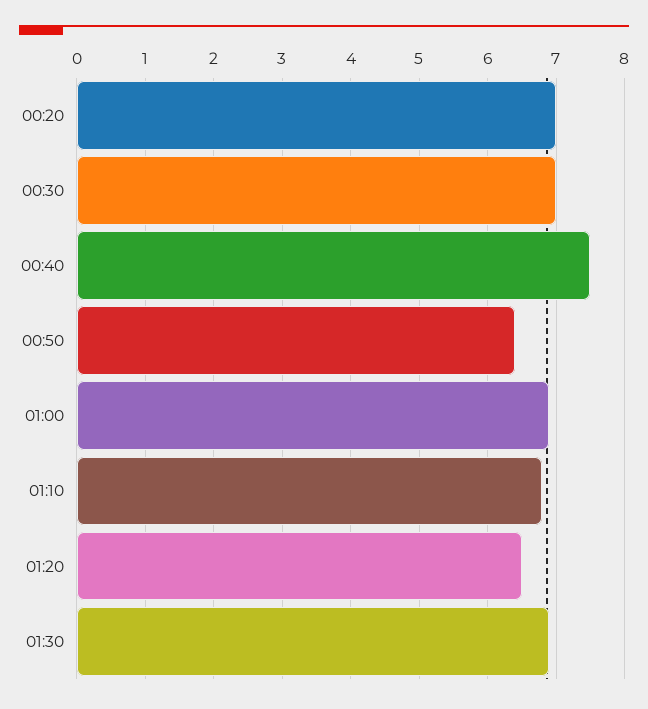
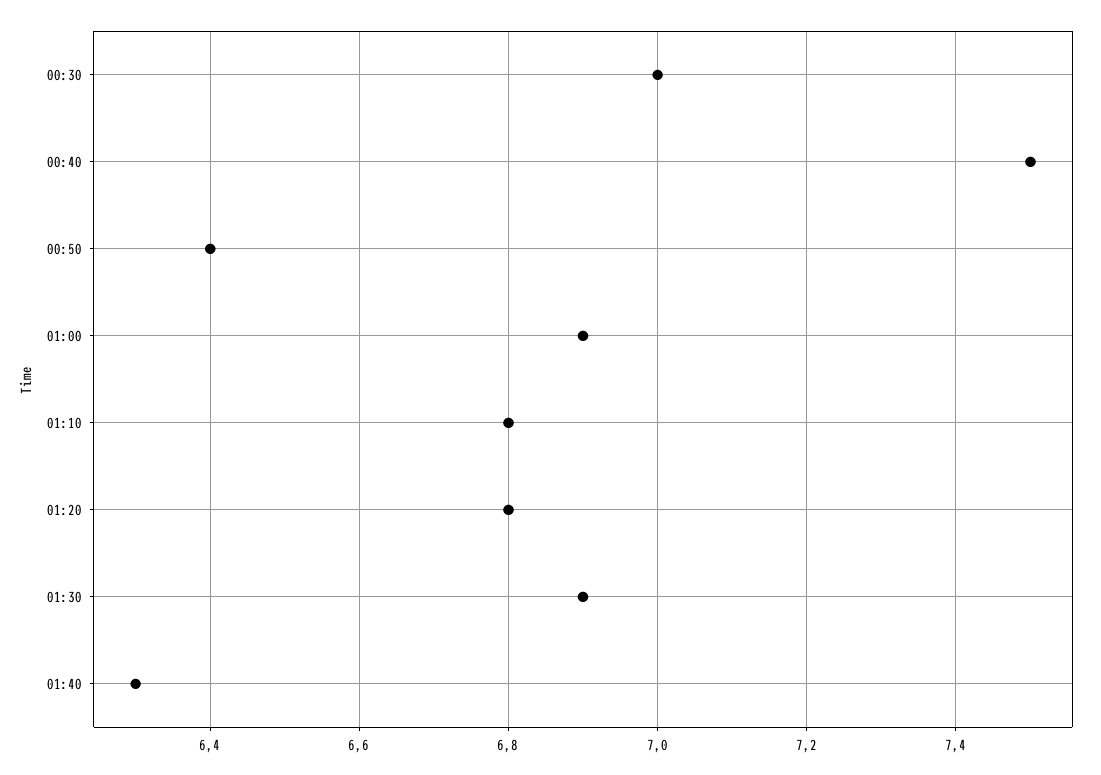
00:20: 7 -> none
01:20: 6.5 -> 6.8
01:40: none -> 6.3

